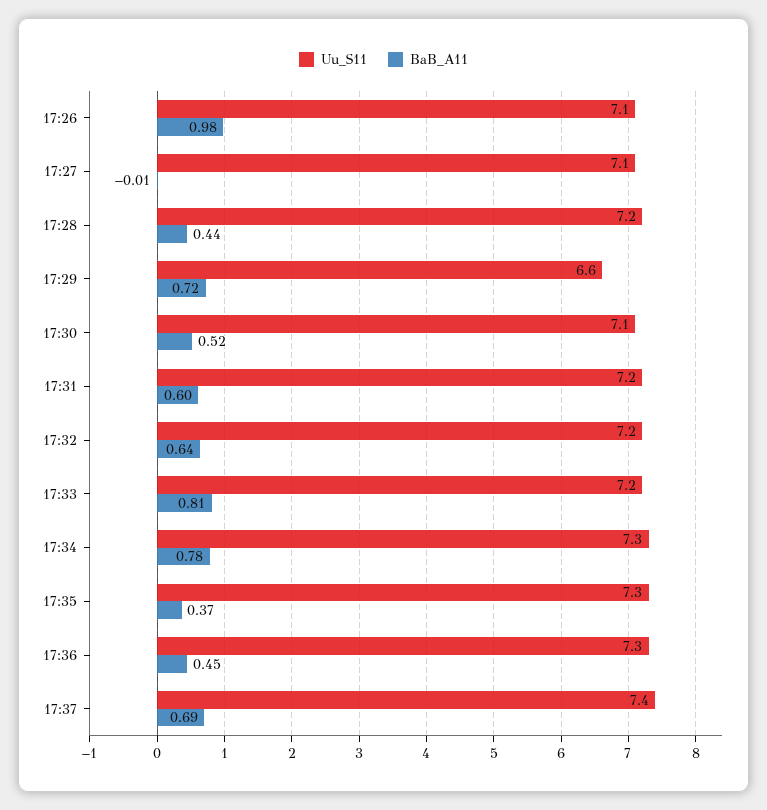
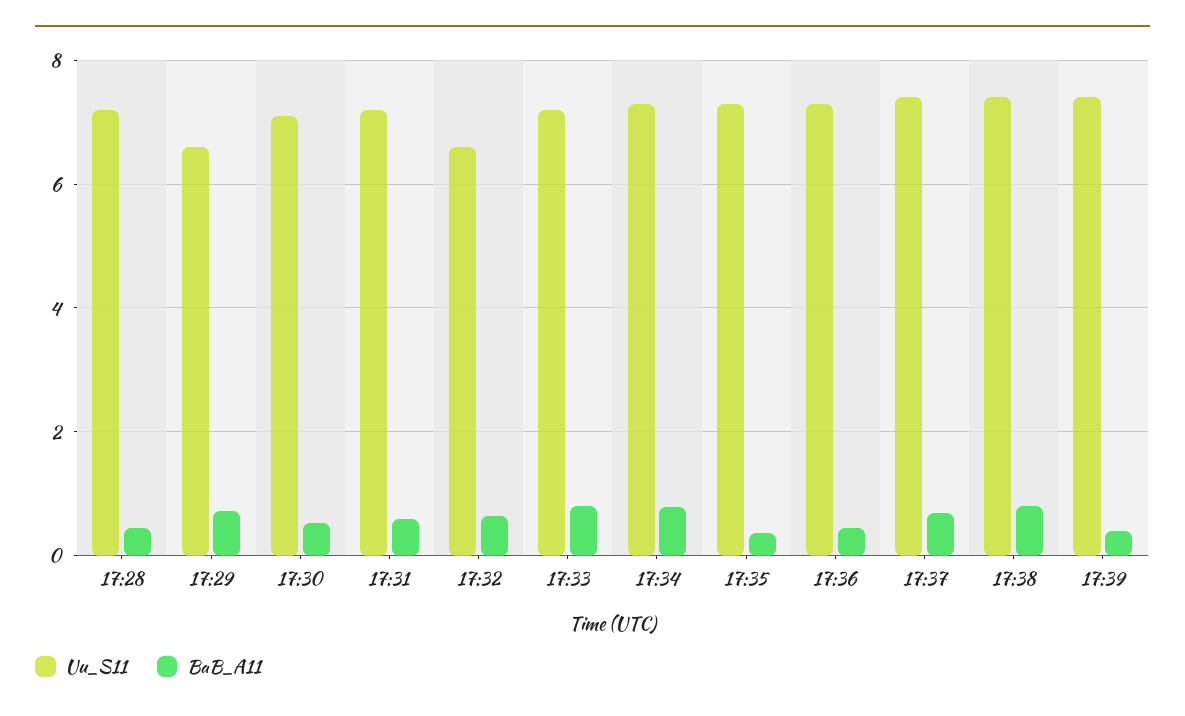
Uu_S11, 17:26: 7.1 -> none
BaB_A11, 17:26: 0.98 -> none
Uu_S11, 17:27: 7.1 -> none
BaB_A11, 17:27: -0.01 -> none
Uu_S11, 17:32: 7.2 -> 6.6
Uu_S11, 17:38: none -> 7.4
BaB_A11, 17:38: none -> 0.8
Uu_S11, 17:39: none -> 7.4
BaB_A11, 17:39: none -> 0.4

